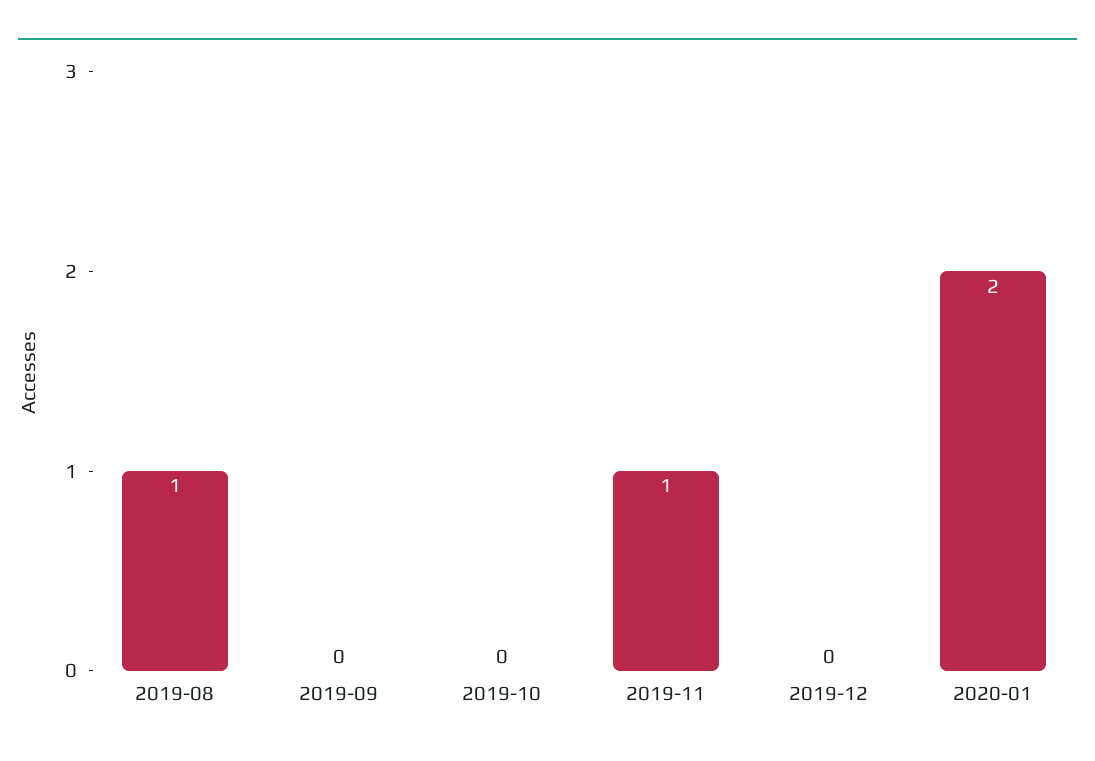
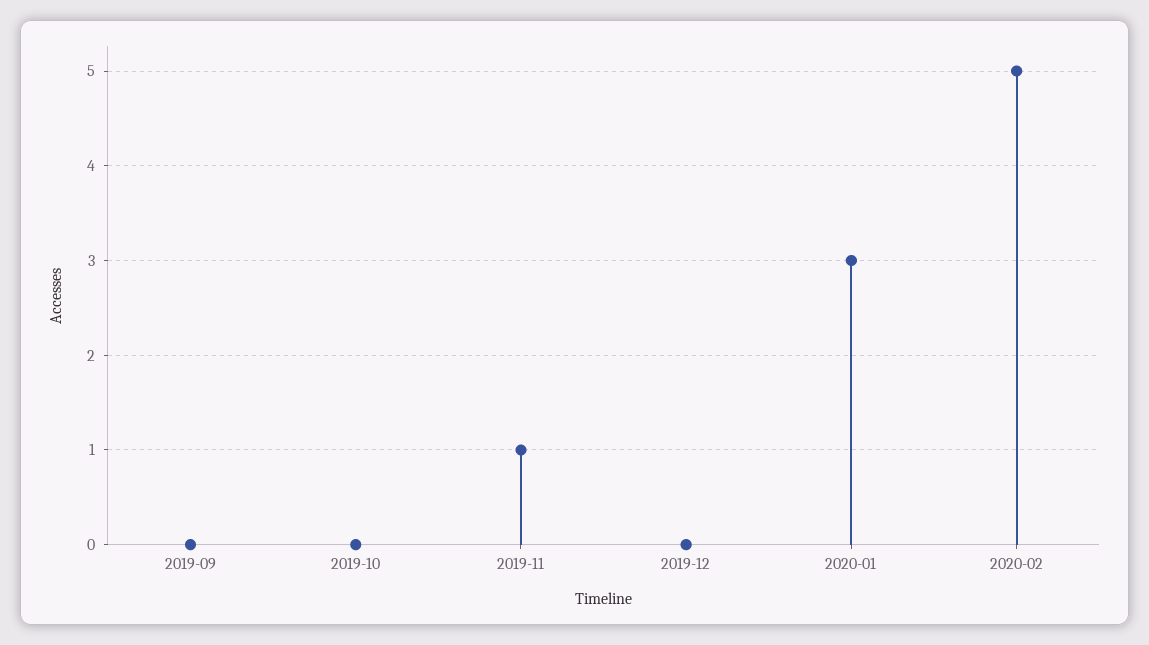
2019-08: 1 -> none
2020-01: 2 -> 3
2020-02: none -> 5

